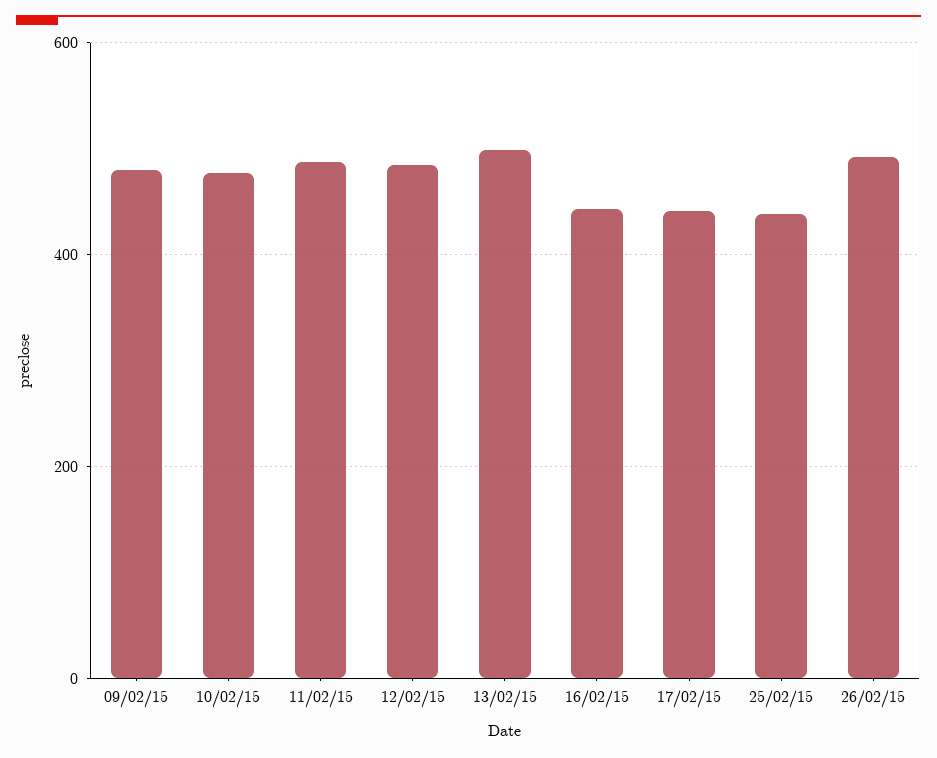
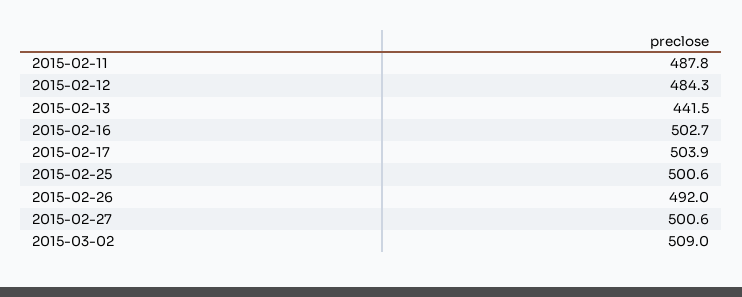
09/02/15: 480 -> none
10/02/15: 480 -> none
13/02/15: 500 -> 441.5
16/02/15: 440 -> 502.7
17/02/15: 440 -> 503.9
25/02/15: 440 -> 500.6
2015-02-27: none -> 500.6
2015-03-02: none -> 509

